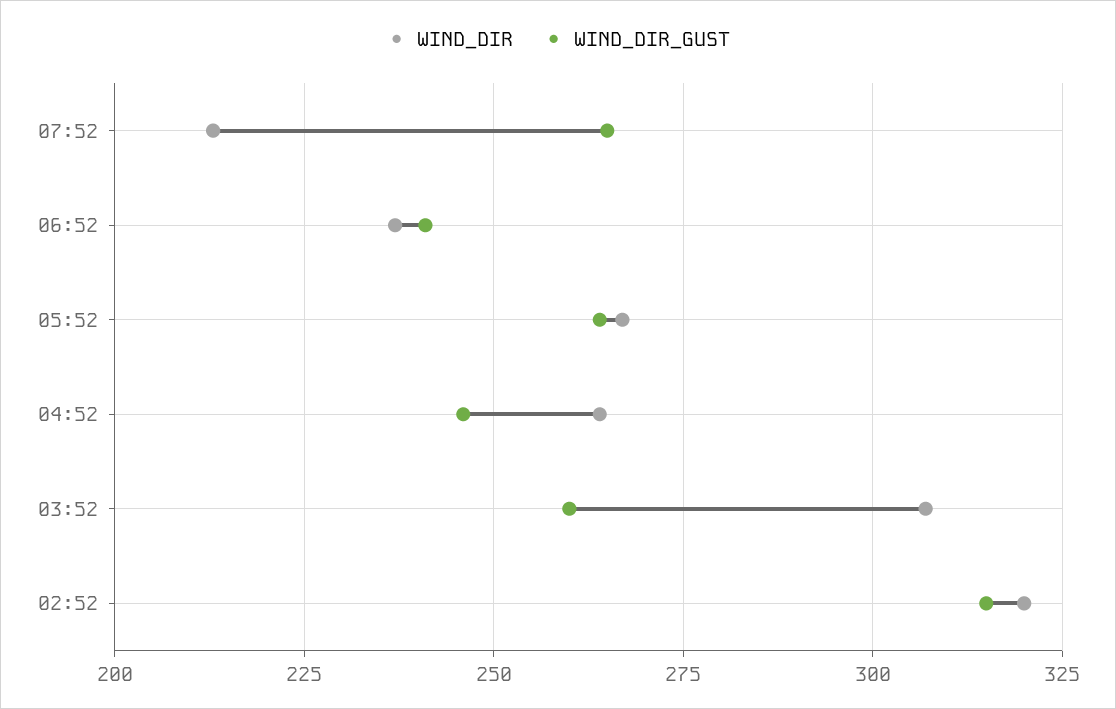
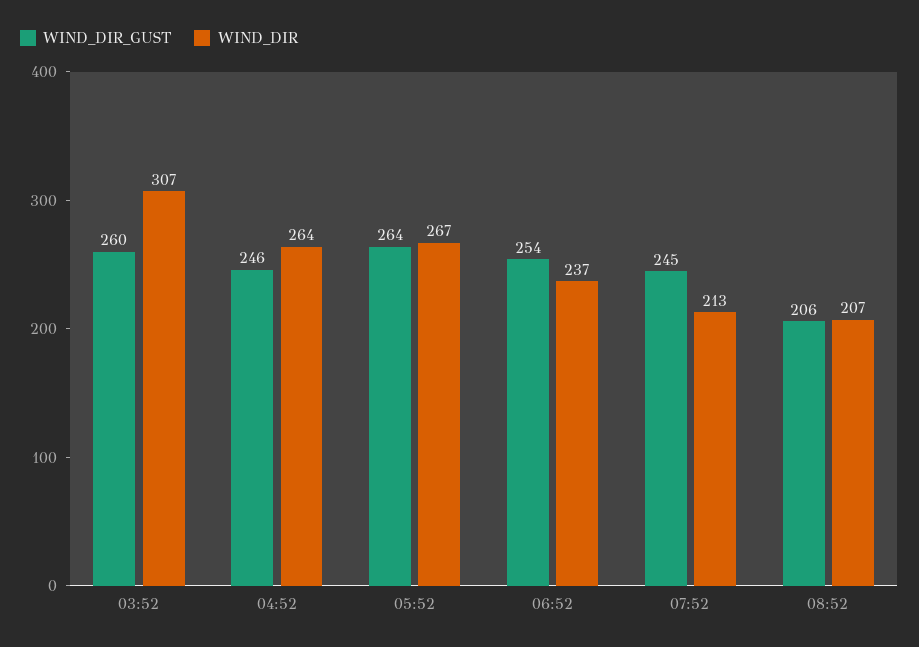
WIND_DIR_GUST, 07:52: 265 -> 245
WIND_DIR_GUST, 06:52: 240 -> 254
WIND_DIR, 02:52: 320 -> none
WIND_DIR_GUST, 02:52: 315 -> none
WIND_DIR_GUST, 08:52: none -> 206
WIND_DIR, 08:52: none -> 207

